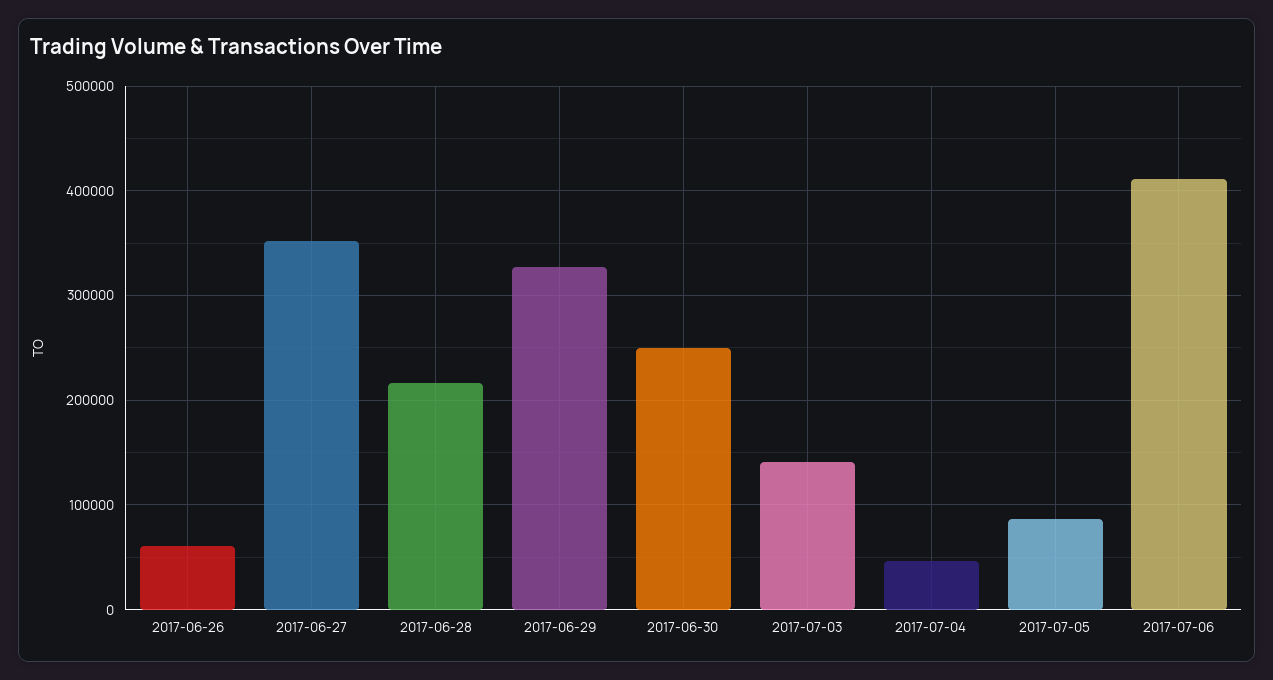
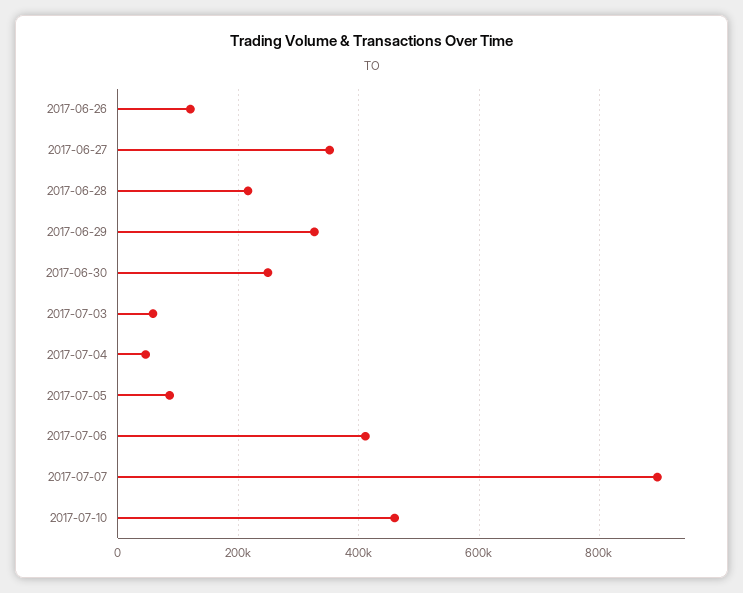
2017-06-26: 60000 -> 120000
2017-07-03: 140000 -> 60000
2017-07-07: none -> 900000
2017-07-10: none -> 460000

